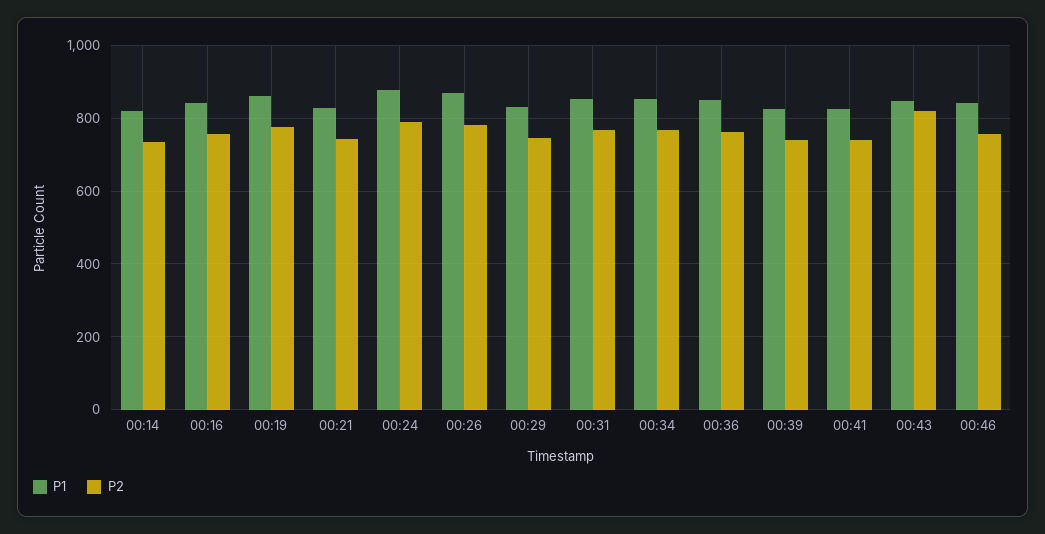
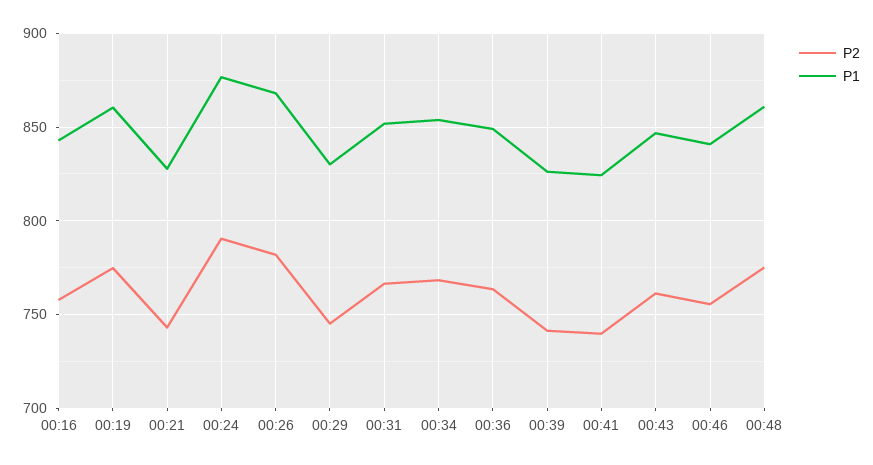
P1, 00:14: 820 -> none
P2, 00:14: 740 -> none
P2, 00:43: 820 -> 760
P2, 00:48: none -> 775
P1, 00:48: none -> 860

